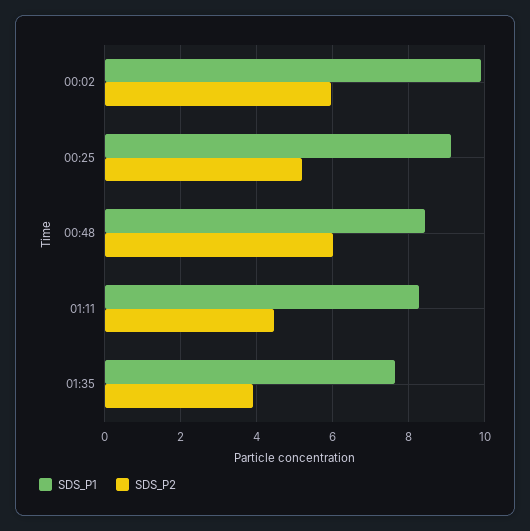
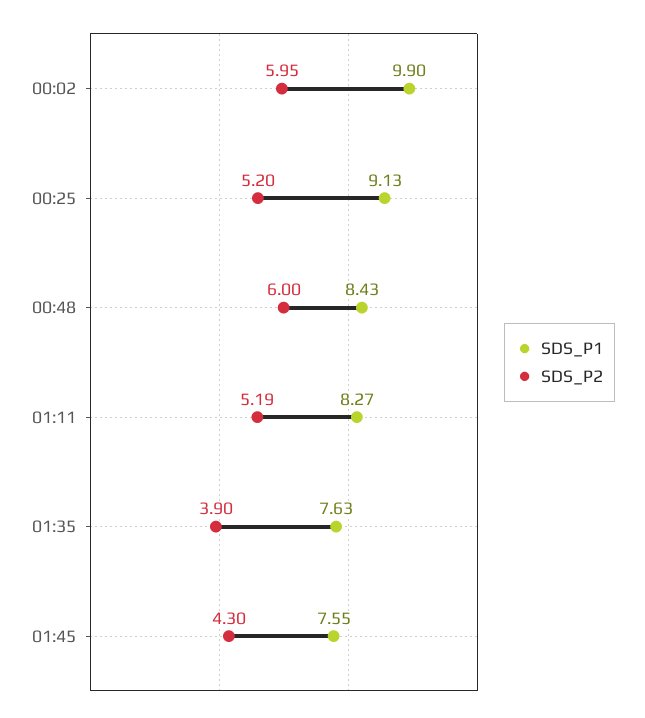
SDS_P2, 01:11: 4.4 -> 5.19
SDS_P1, 01:45: none -> 7.55
SDS_P2, 01:45: none -> 4.3

